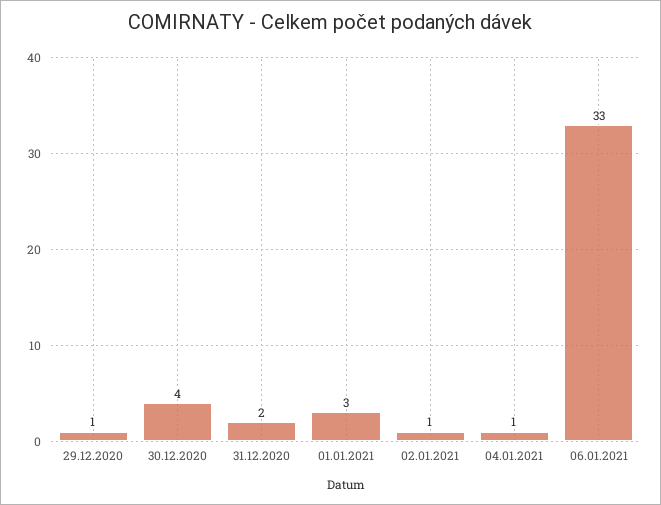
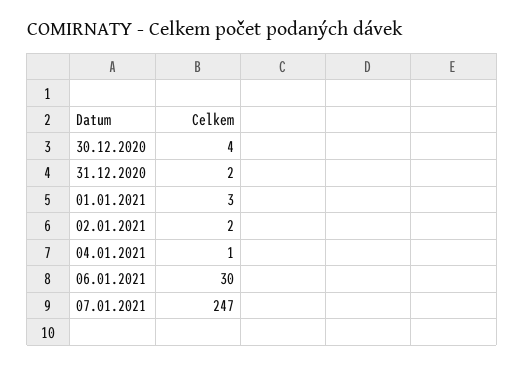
29.12.2020: 1 -> none
02.01.2021: 1 -> 2
06.01.2021: 33 -> 30
07.01.2021: none -> 247

